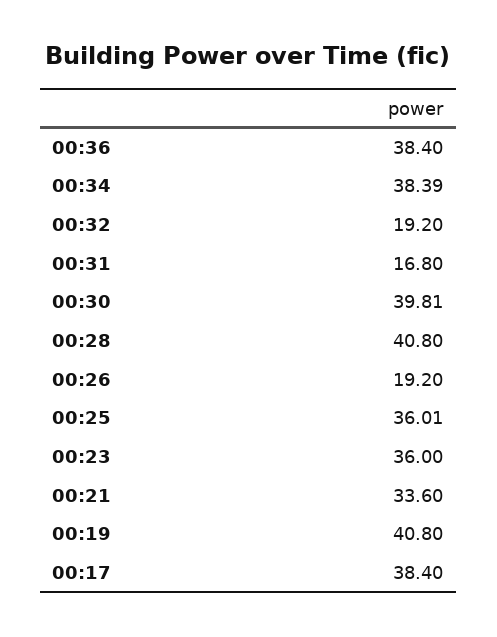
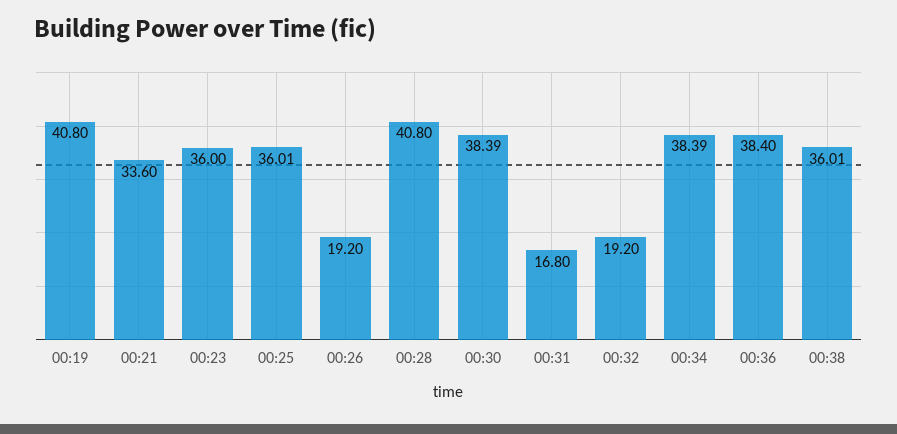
00:30: 39.81 -> 38.39
00:17: 38.4 -> none
00:38: none -> 36.01

